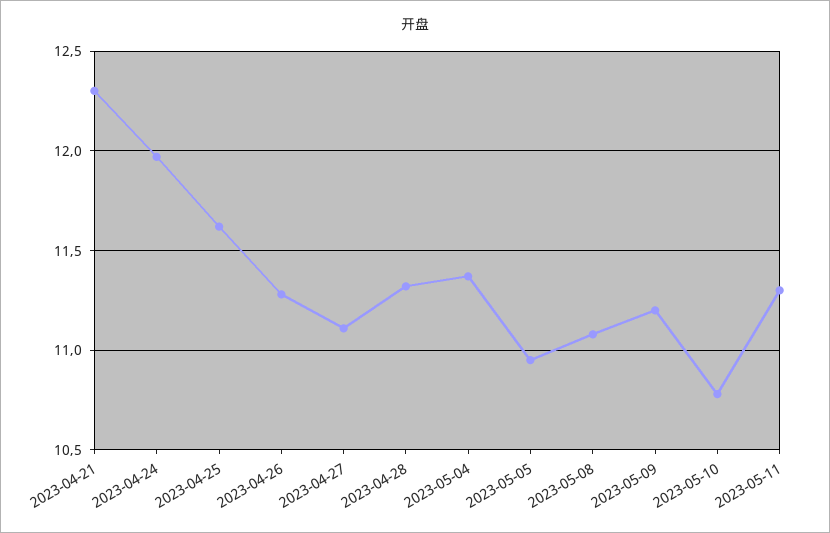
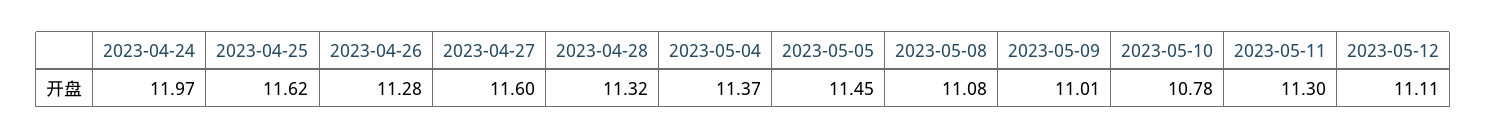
2023-04-21: 12.3 -> none
2023-04-27: 11.1 -> 11.6
2023-05-05: 10.95 -> 11.45
2023-05-09: 11.2 -> 11.01
2023-05-12: none -> 11.11

